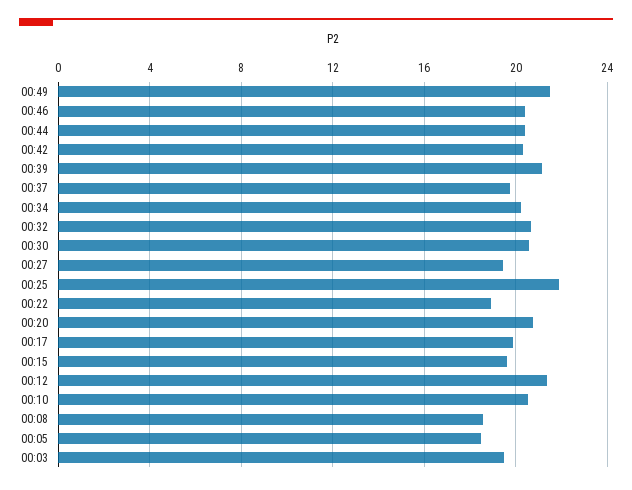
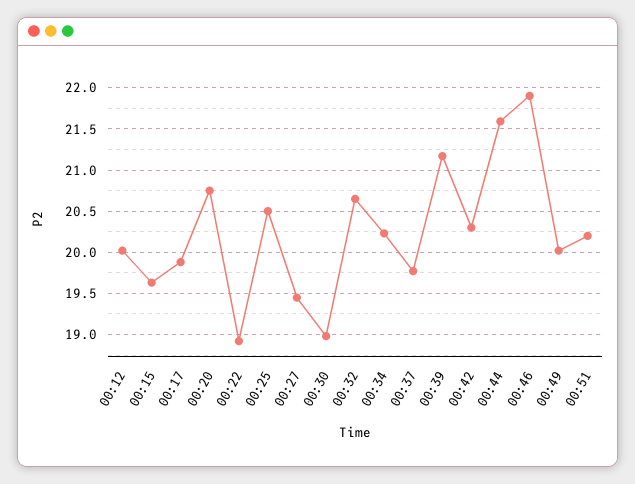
00:49: 21.5 -> 20
00:46: 20.5 -> 21.9
00:44: 20.5 -> 21.6
00:30: 20.5 -> 19
00:25: 22 -> 20.5
00:12: 21.5 -> 20
00:10: 20.5 -> none
00:08: 18.5 -> none
00:05: 18.5 -> none
00:03: 19.5 -> none
00:51: none -> 20.2

